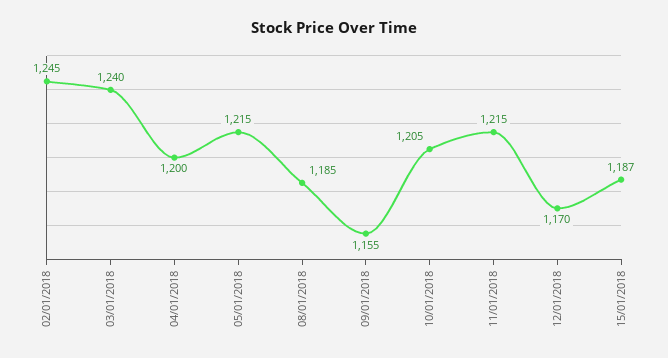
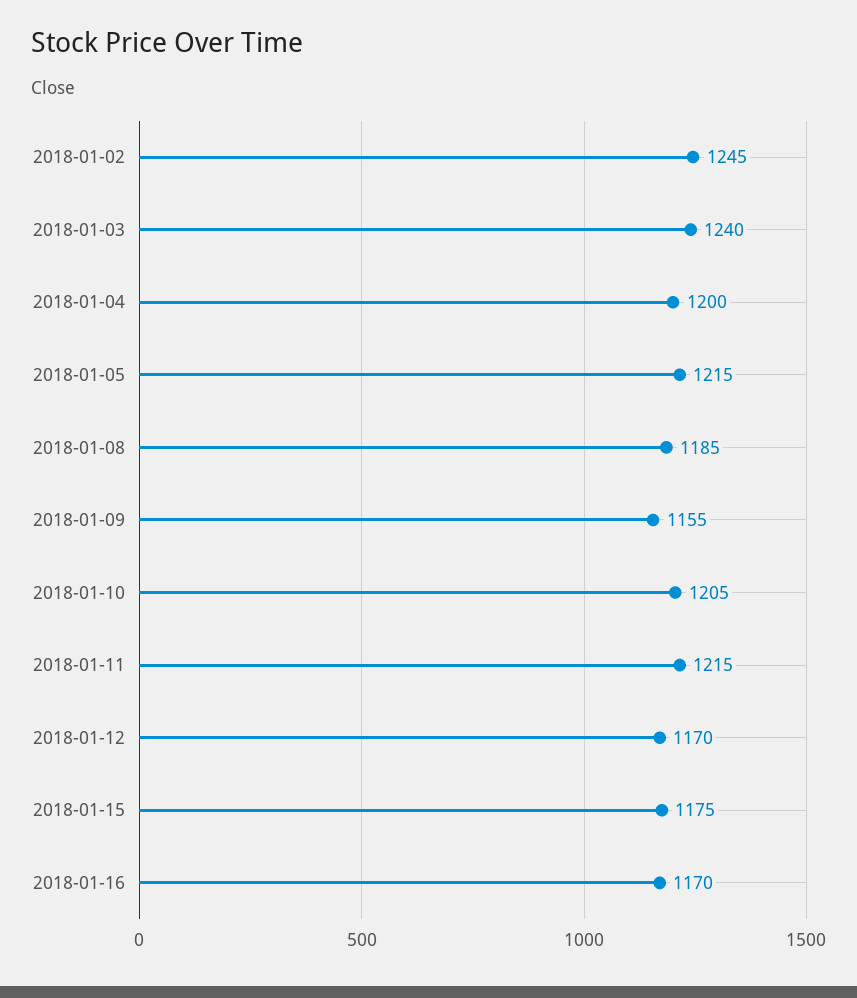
15/01/2018: 1187 -> 1175
2018-01-16: none -> 1170

